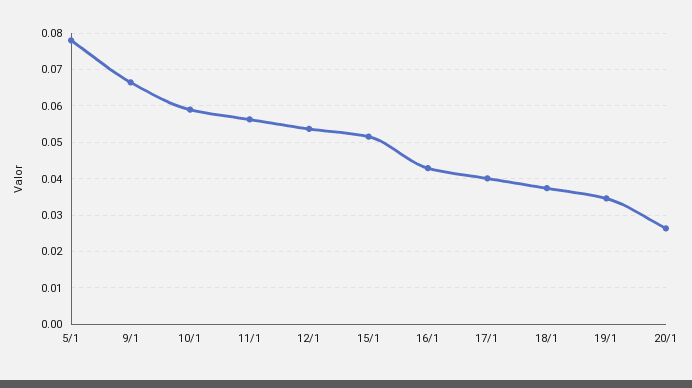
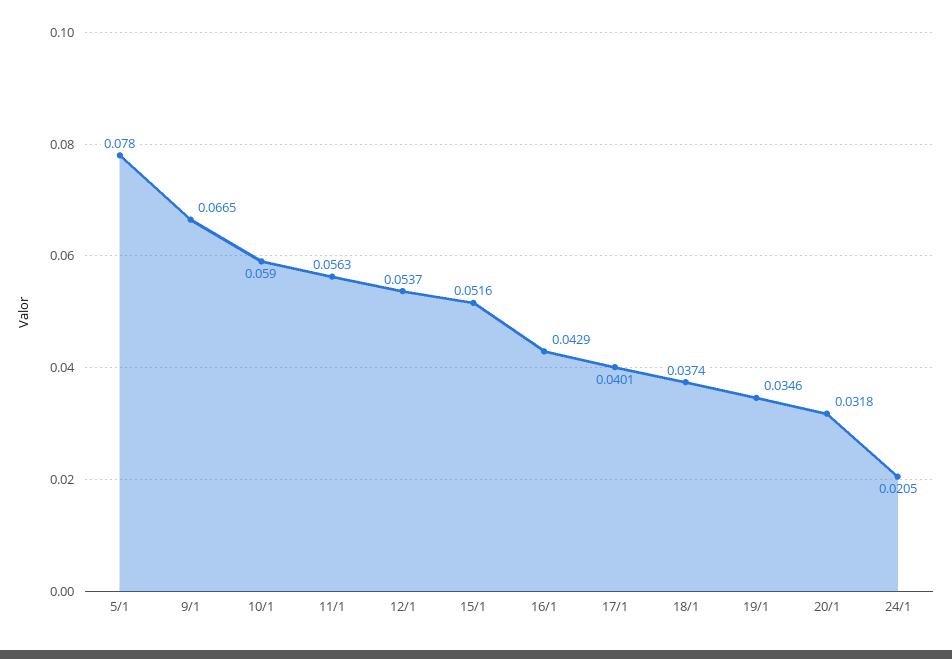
20/1: 0.026 -> 0.0318
24/1: none -> 0.0205

